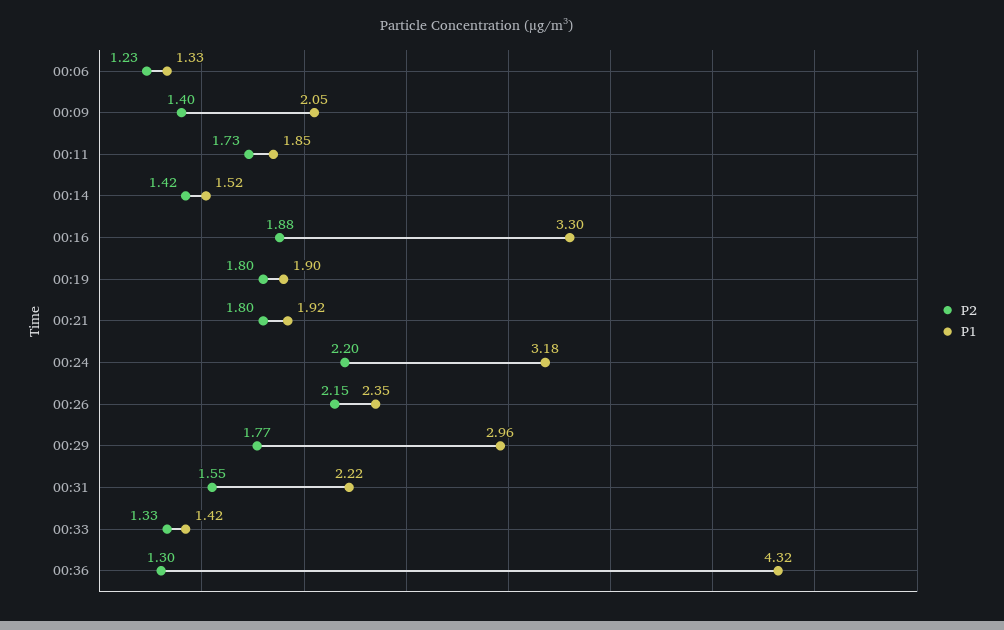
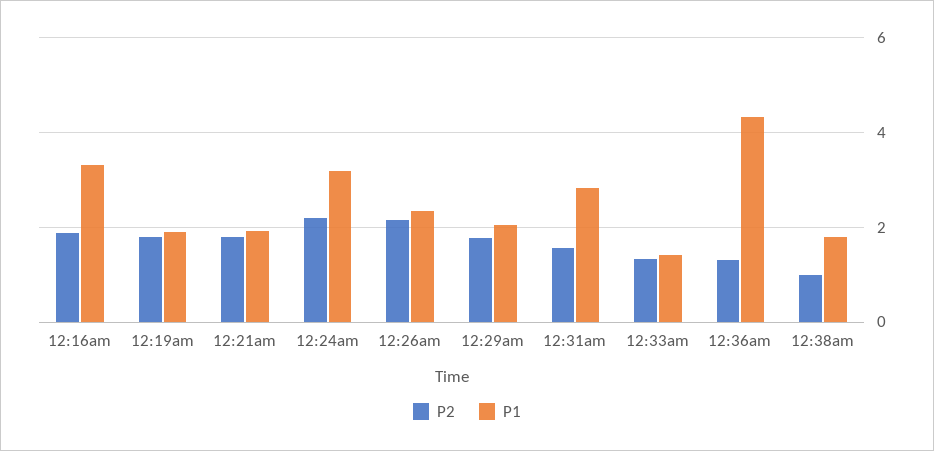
P2, 00:06: 1.23 -> none
P1, 00:06: 1.33 -> none
P2, 00:09: 1.4 -> none
P1, 00:09: 2.05 -> none
P2, 00:11: 1.73 -> none
P1, 00:11: 1.85 -> none
P2, 00:14: 1.42 -> none
P1, 00:14: 1.52 -> none
P1, 00:29: 2.96 -> 2
P1, 00:31: 2.22 -> 2.8
P2, 12:38am: none -> 1
P1, 12:38am: none -> 1.8

